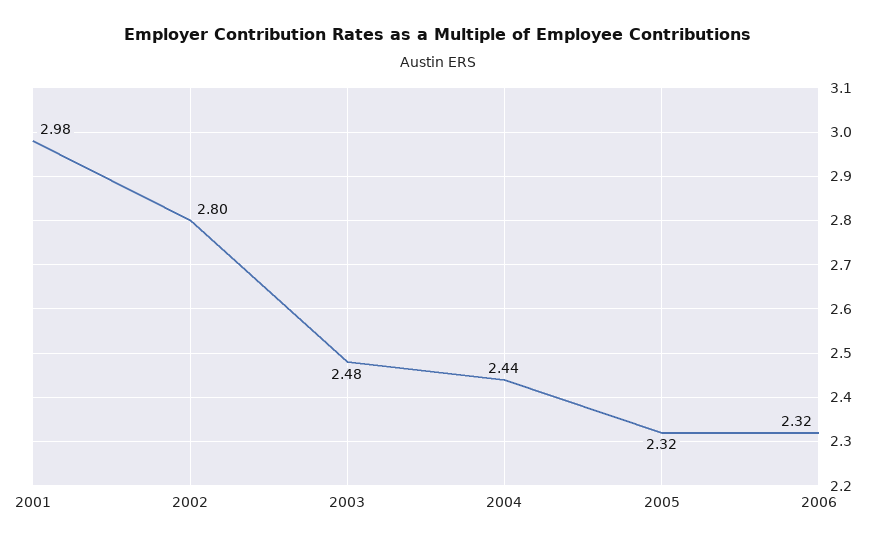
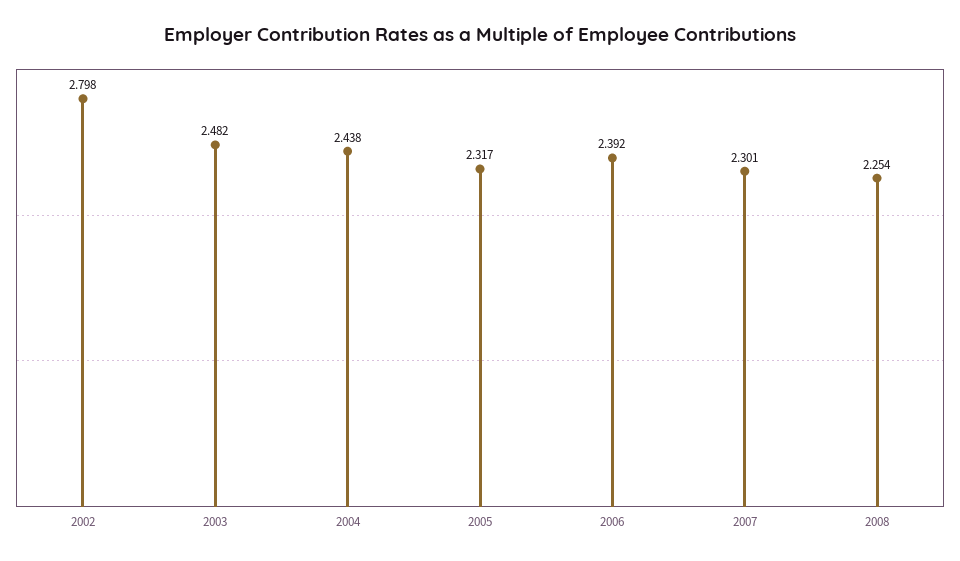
2001: 2.98 -> none
2006: 2.32 -> 2.392
2007: none -> 2.301
2008: none -> 2.254

